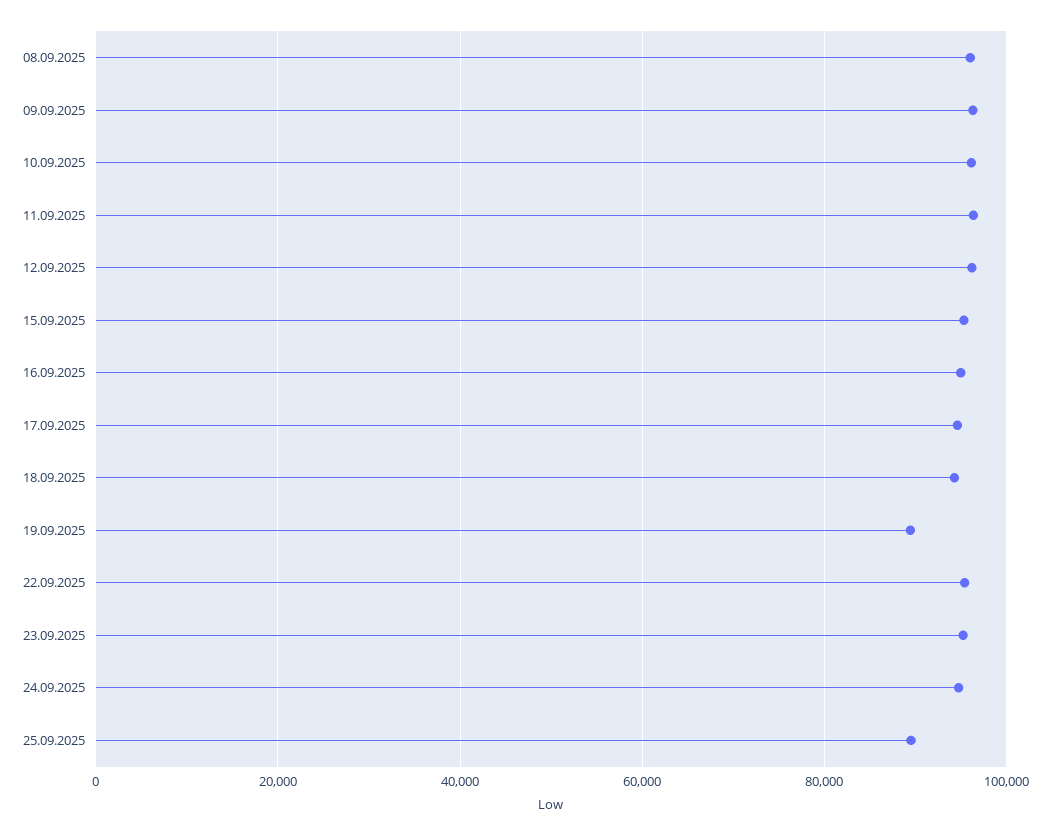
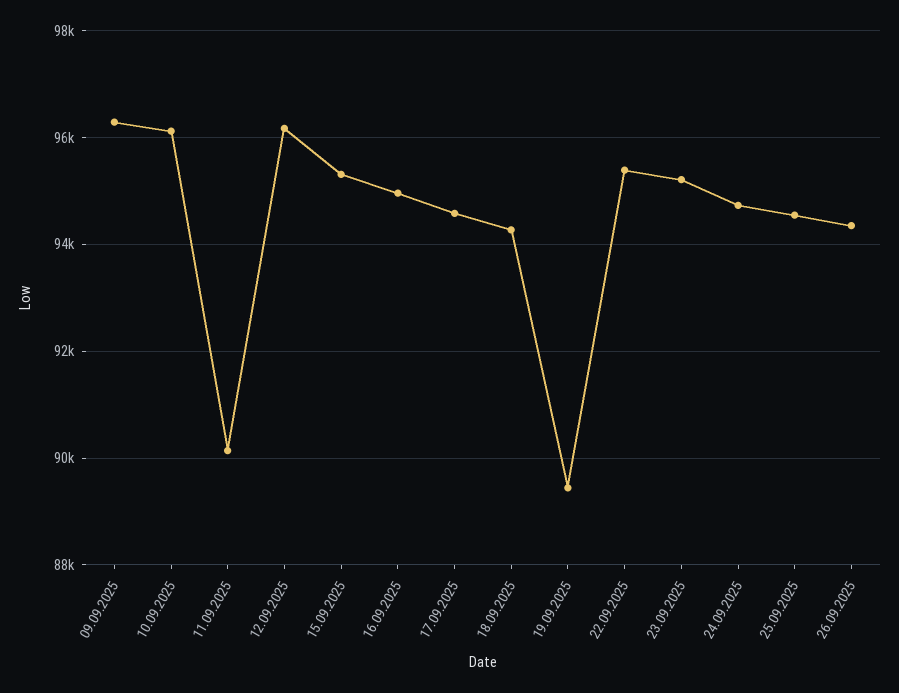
08.09.2025: 96000 -> none
11.09.2025: 96000 -> 90200
25.09.2025: 90000 -> 94600
26.09.2025: none -> 94400

